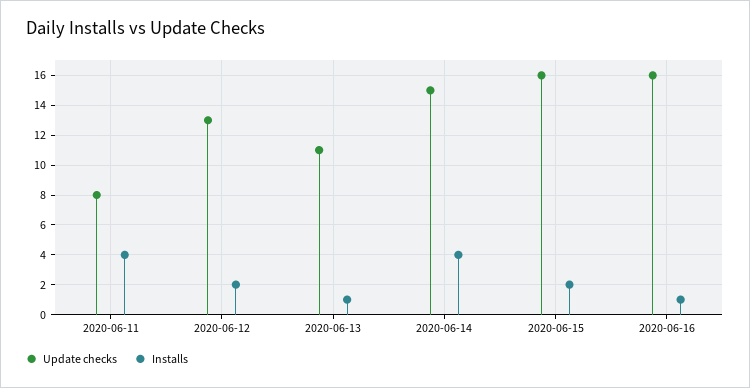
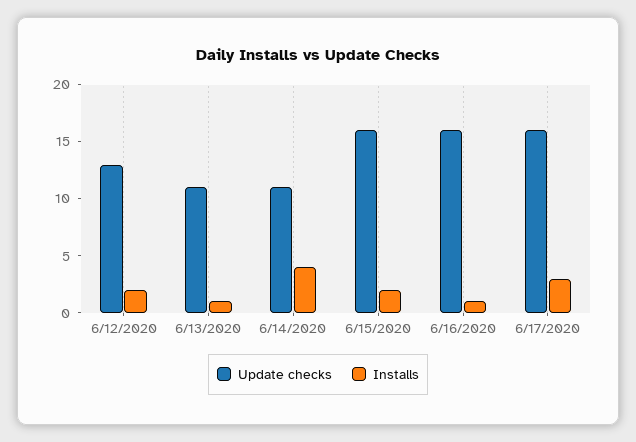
Update checks, 2020-06-11: 8 -> none
Installs, 2020-06-11: 4 -> none
Update checks, 2020-06-14: 15 -> 11
Update checks, 6/17/2020: none -> 16
Installs, 6/17/2020: none -> 3

